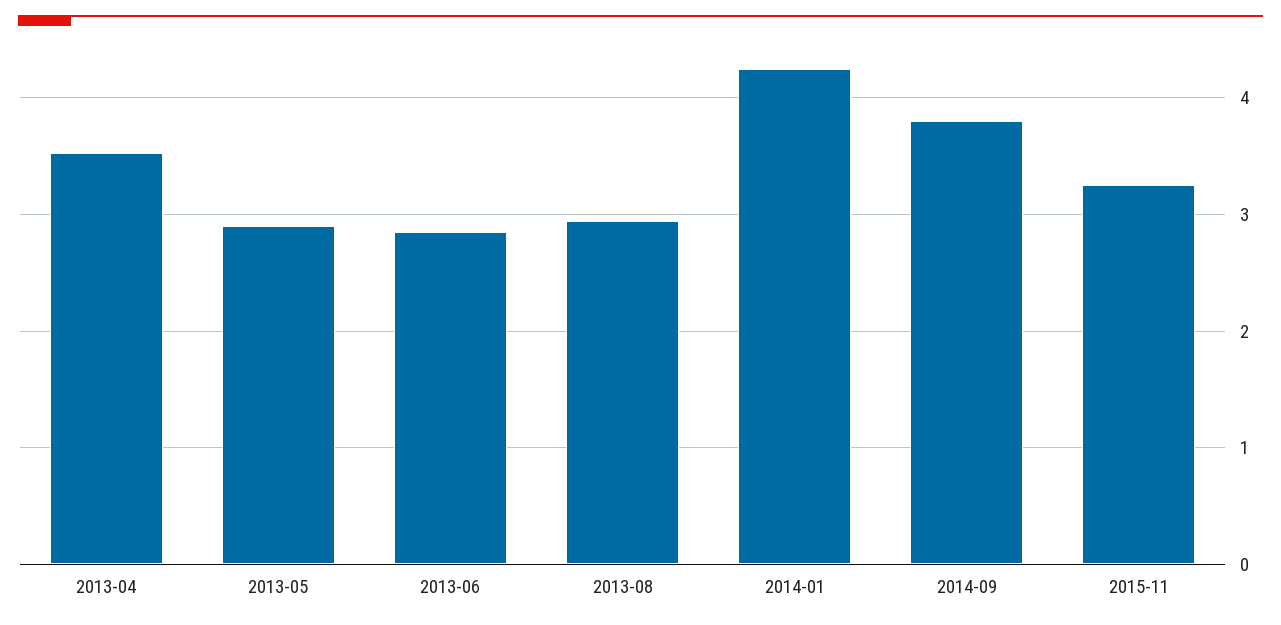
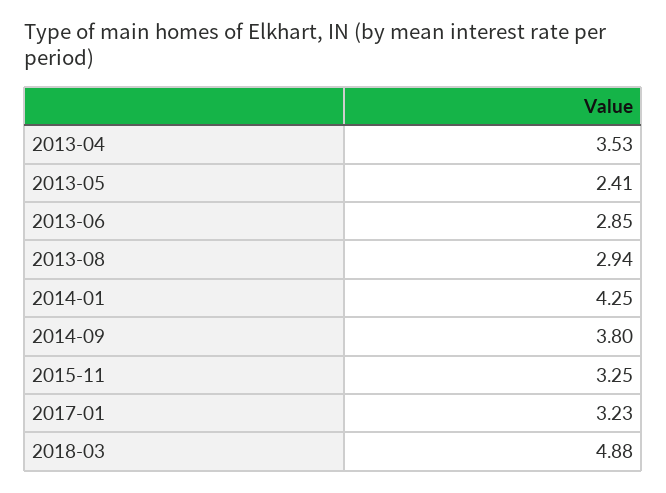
2013-05: 2.9 -> 2.41
2017-01: none -> 3.23
2018-03: none -> 4.88

